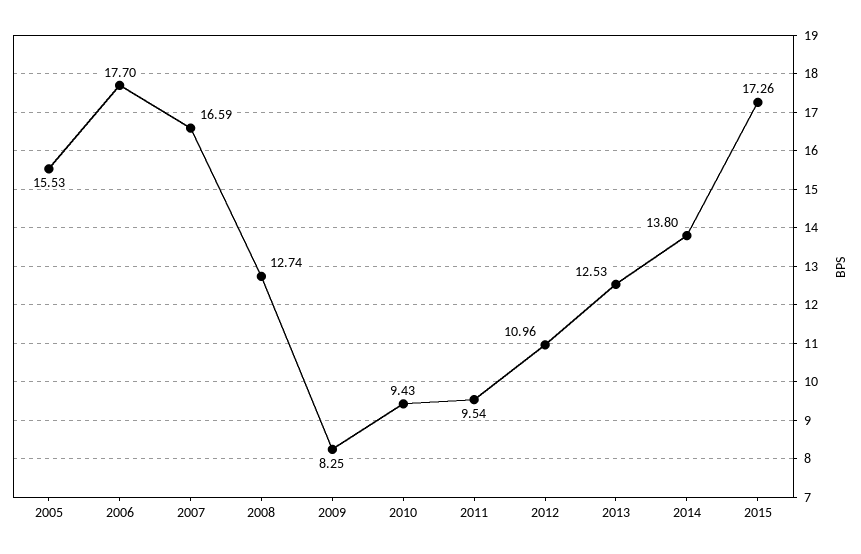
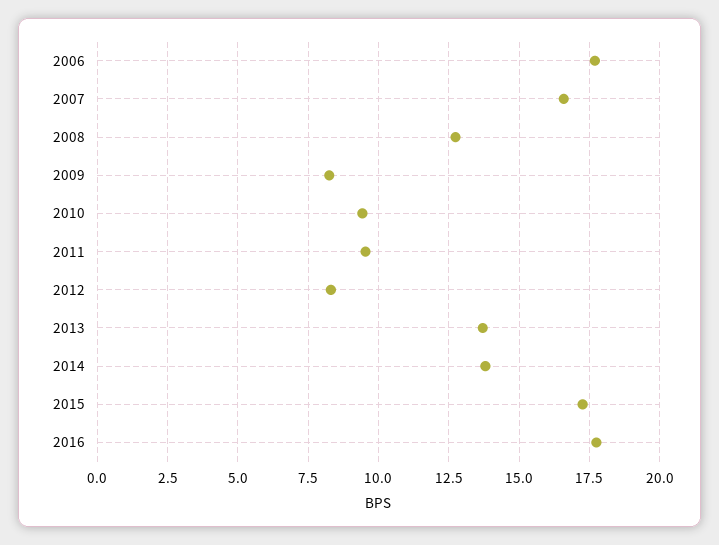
2005: 15.53 -> none
2012: 10.96 -> 8.25
2013: 12.53 -> 13.75
2016: none -> 17.75

